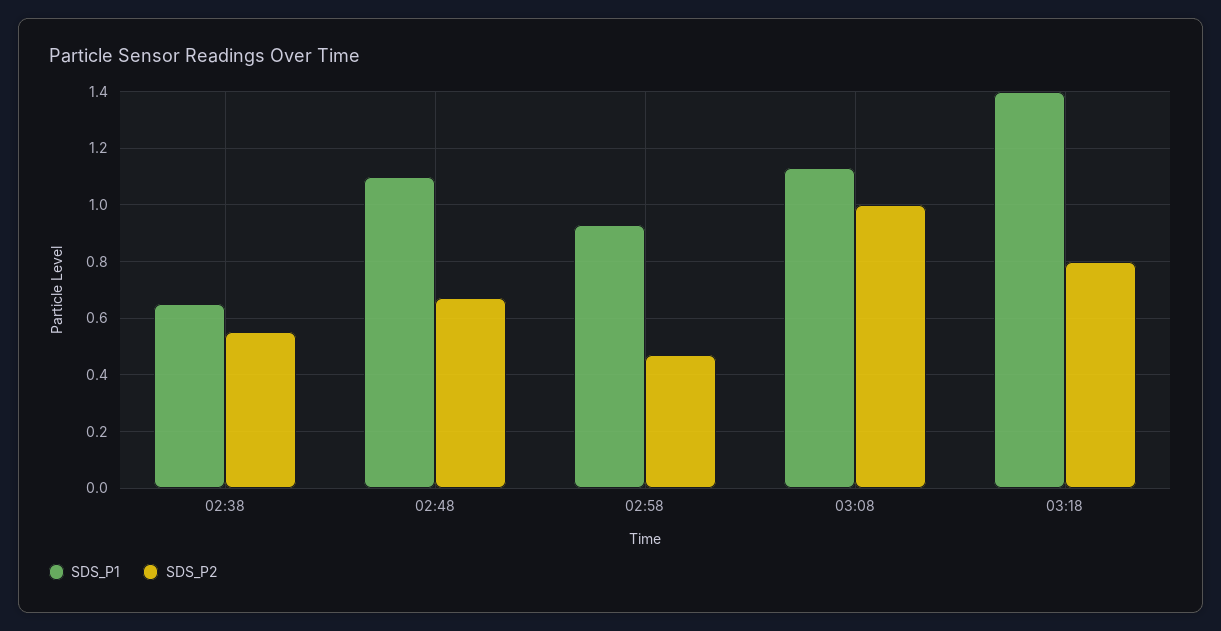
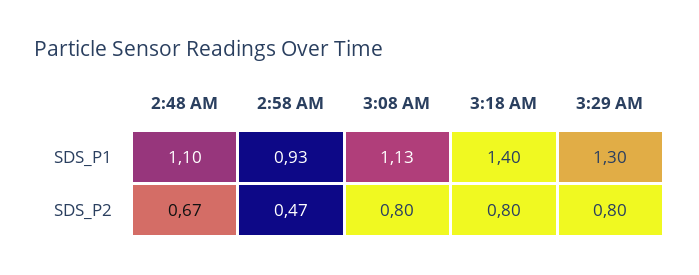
SDS_P1, 02:38: 0.65 -> none
SDS_P2, 02:38: 0.55 -> none
SDS_P2, 03:08: 1 -> 0.8
SDS_P1, 3:29 AM: none -> 1.3
SDS_P2, 3:29 AM: none -> 0.8

